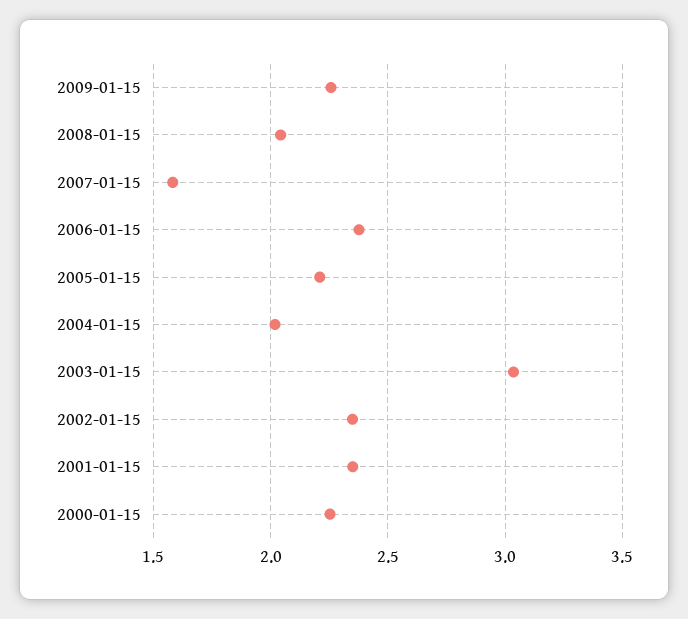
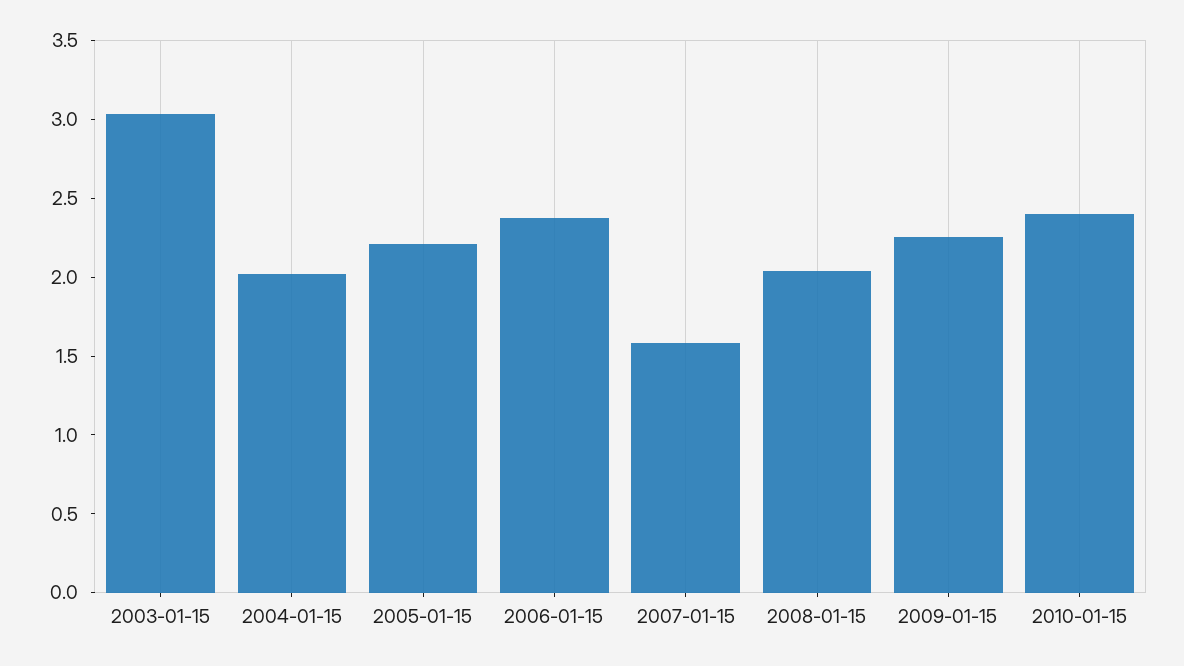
2002-01-15: 2.35 -> none
2001-01-15: 2.35 -> none
2000-01-15: 2.25 -> none
2010-01-15: none -> 2.4

